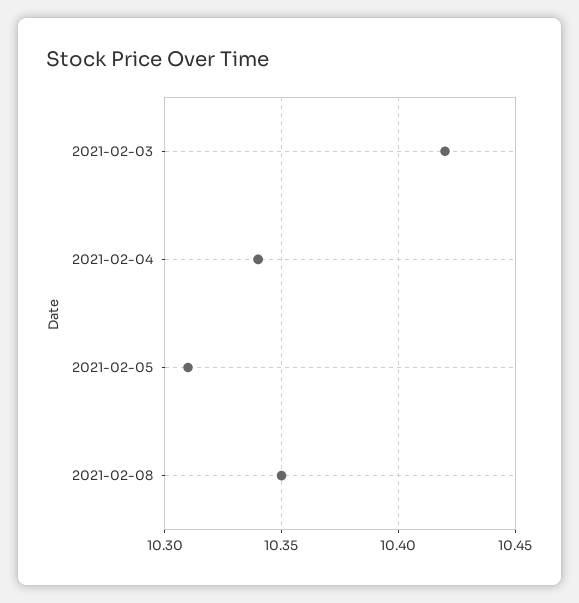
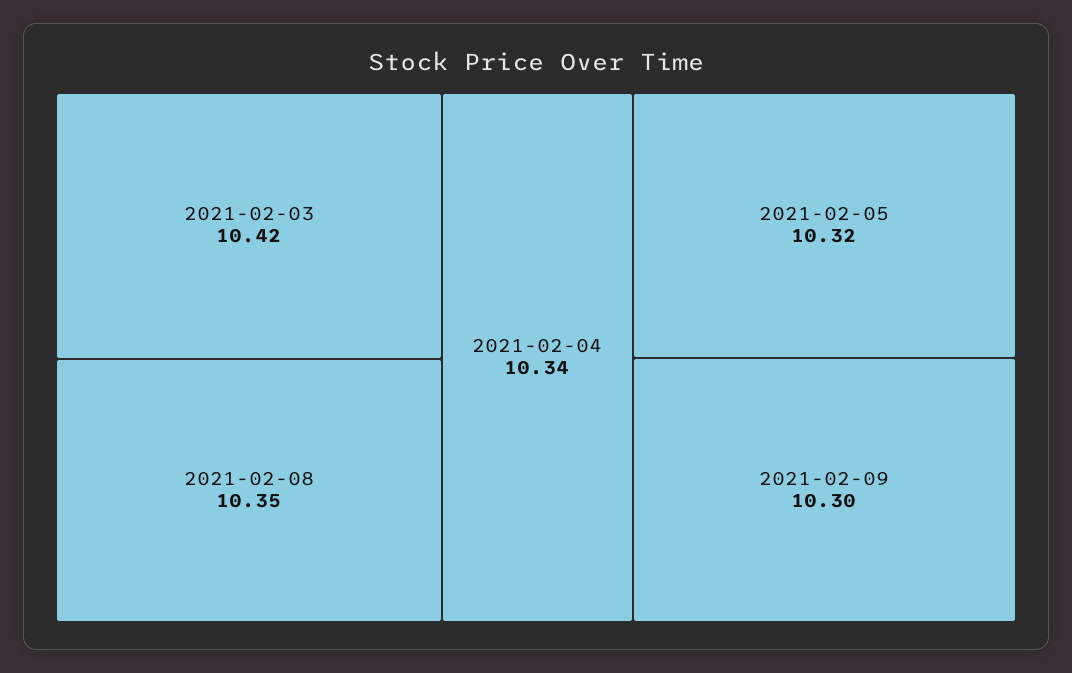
2021-02-05: 10.31 -> 10.32
2021-02-09: none -> 10.3

